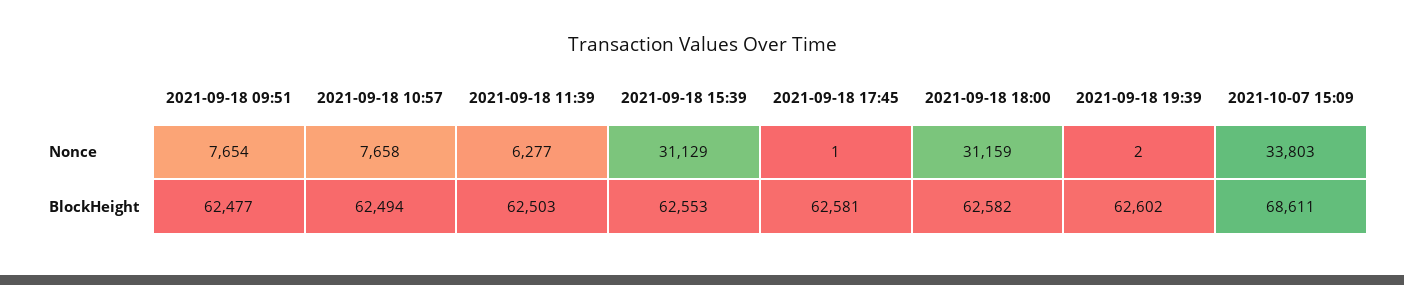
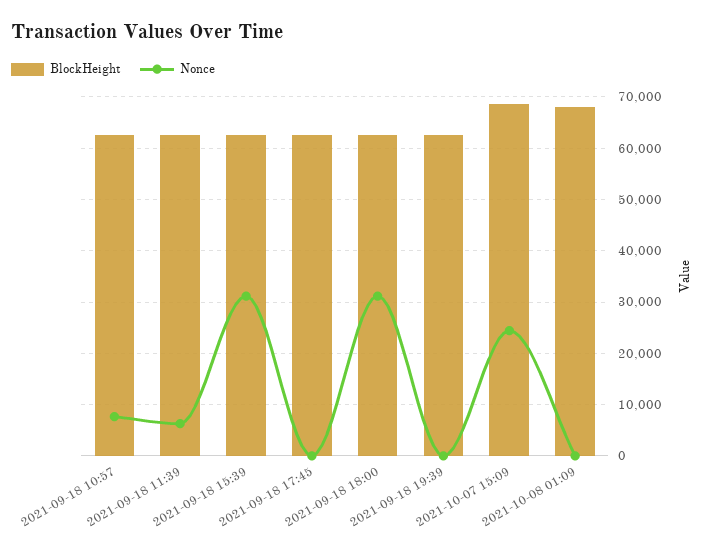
Nonce, 2021-09-18 09:51: 7654 -> none
Nonce, 2021-10-07 15:09: 33803 -> 24000
BlockHeight, 2021-09-18 09:51: 62477 -> none
BlockHeight, 2021-10-08 01:09: none -> 68000
Nonce, 2021-10-08 01:09: none -> 0

